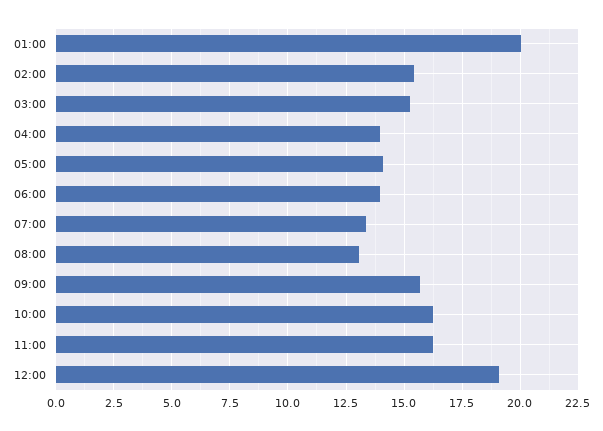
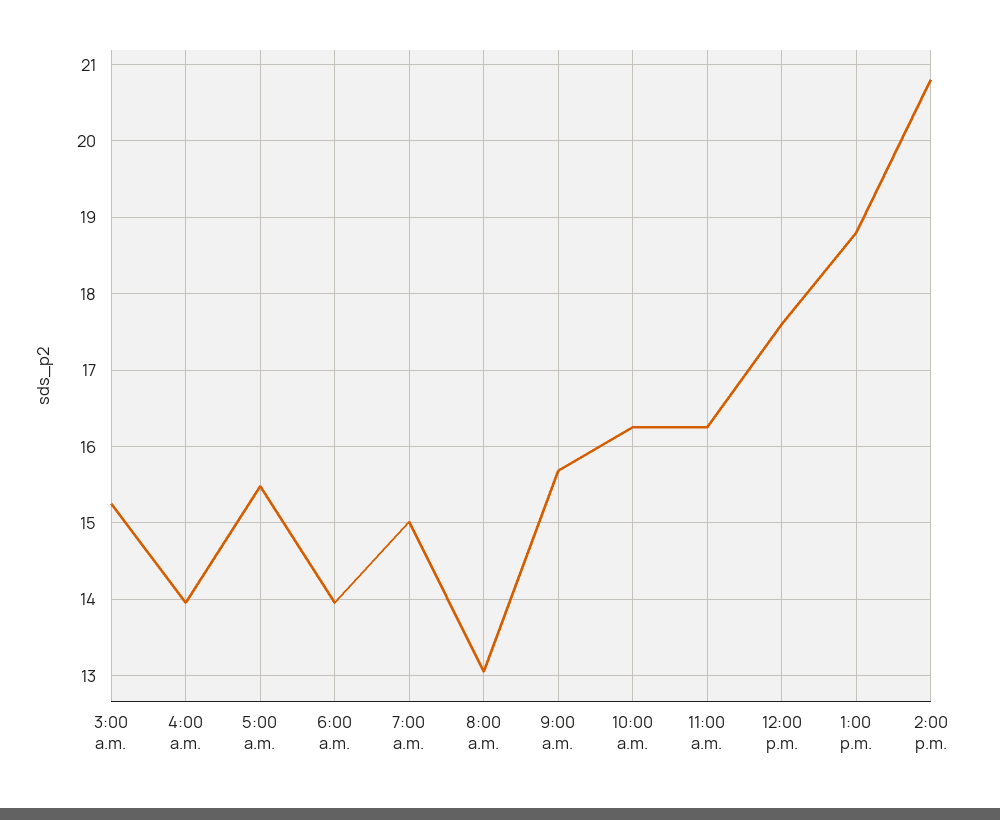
01:00: 20 -> none
02:00: 15.5 -> none
05:00: 14 -> 15.5
07:00: 13.5 -> 15
12:00: 19 -> 17.6
1:00 p.m.: none -> 18.8
2:00 p.m.: none -> 20.8

